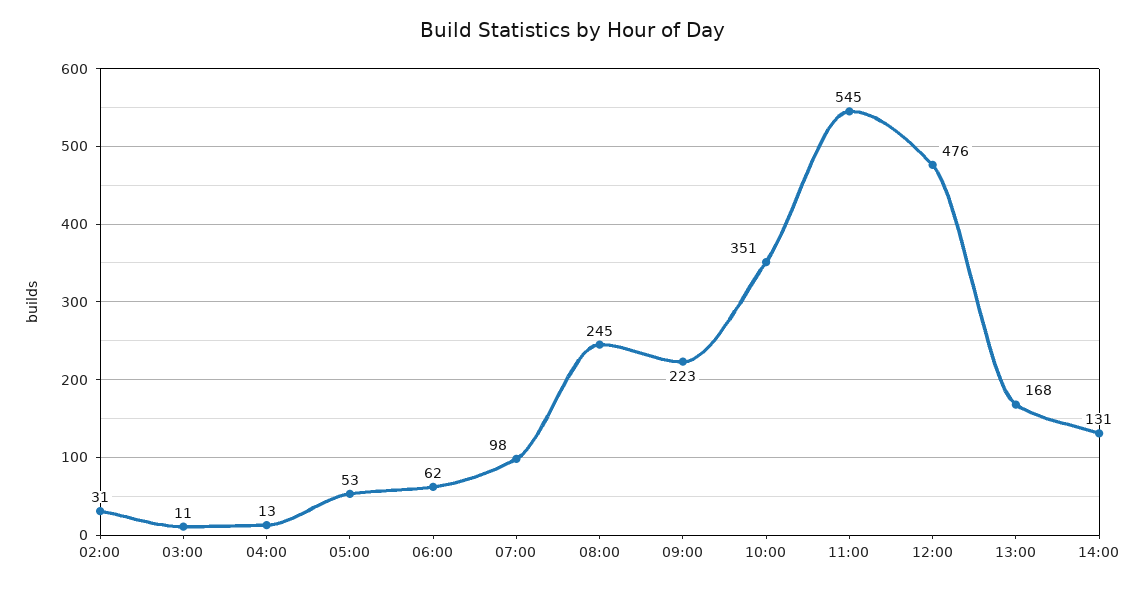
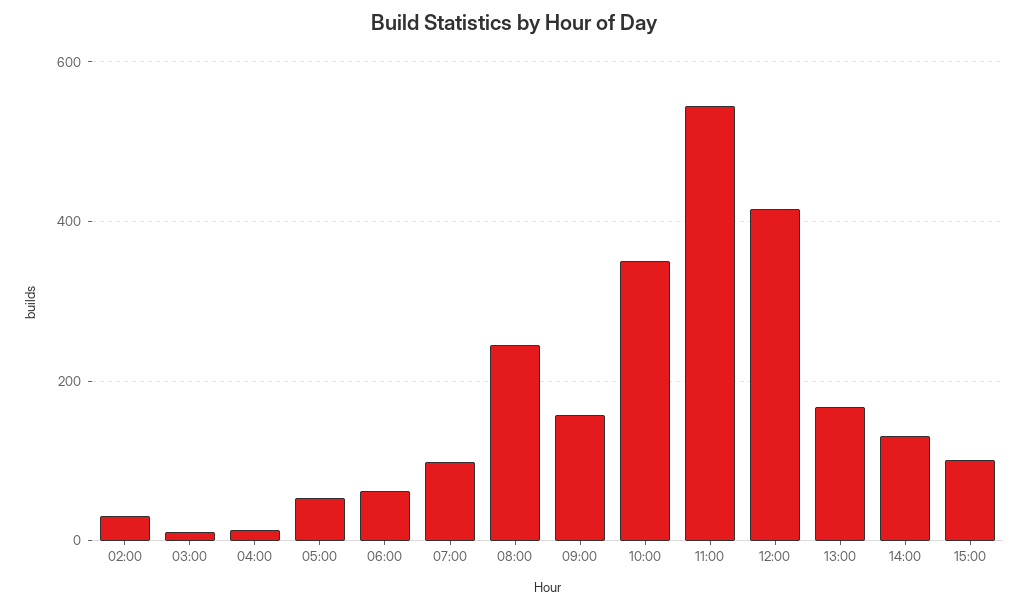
09:00: 223 -> 160
12:00: 476 -> 420
15:00: none -> 100

